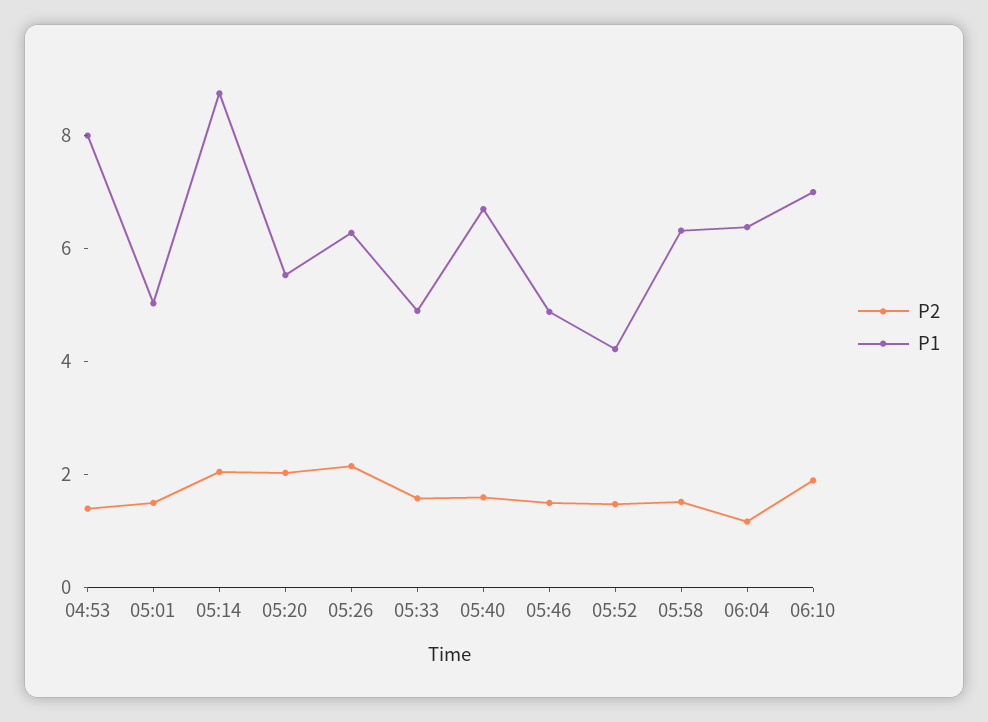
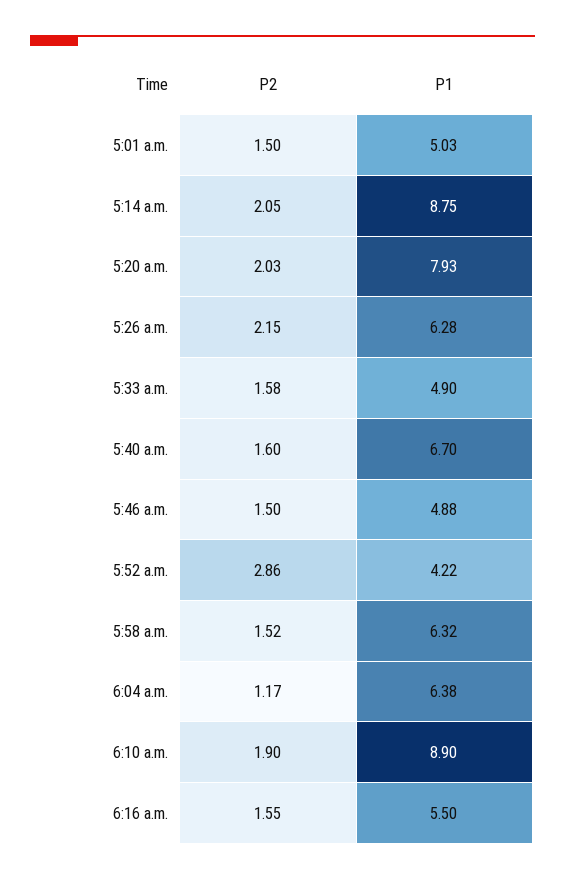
P2, 04:53: 1.5 -> none
P1, 04:53: 8 -> none
P1, 05:20: 5.5 -> 7.93
P2, 05:52: 1.5 -> 2.86
P1, 06:10: 7 -> 8.9
P2, 6:16 a.m.: none -> 1.55
P1, 6:16 a.m.: none -> 5.5

